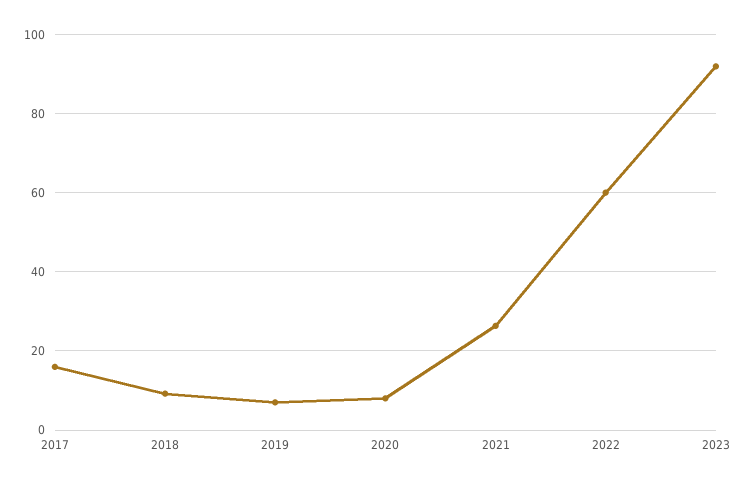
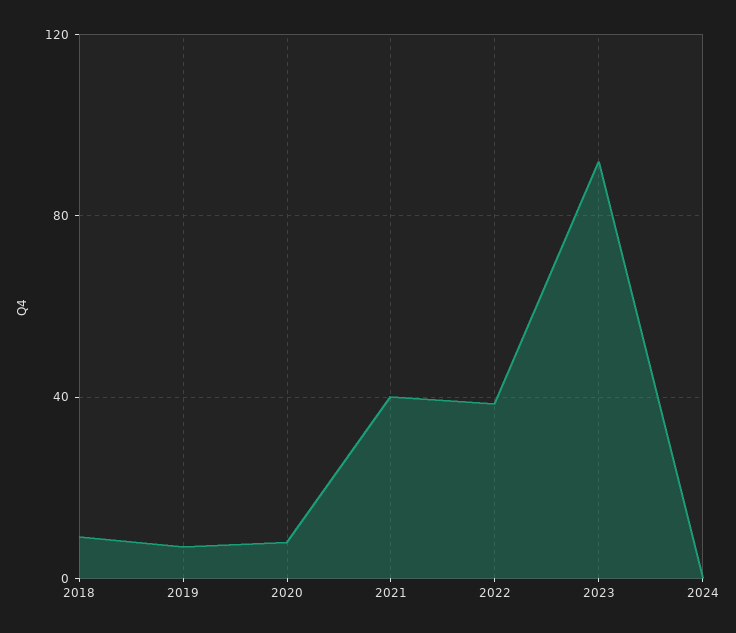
2017: 16 -> none
2021: 26 -> 40
2022: 60 -> 40
2024: none -> 0

